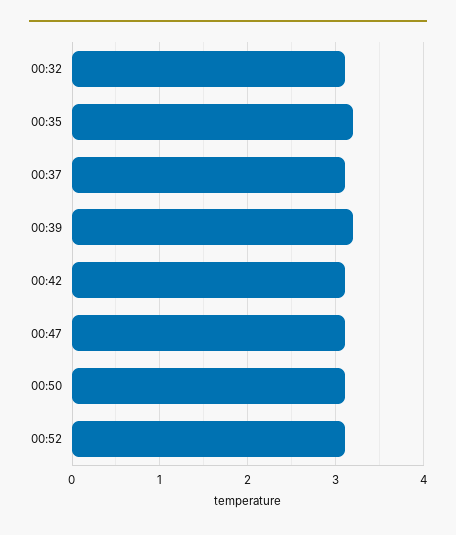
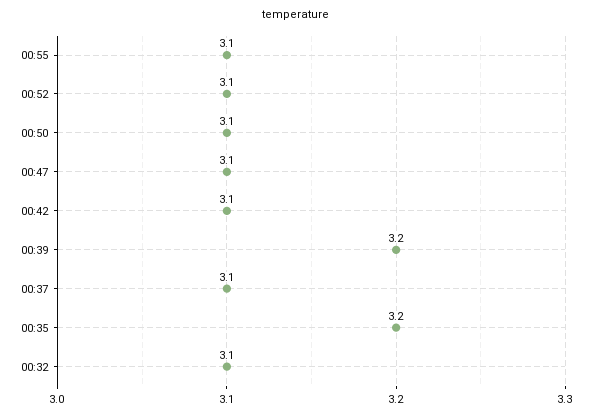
00:55: none -> 3.1

